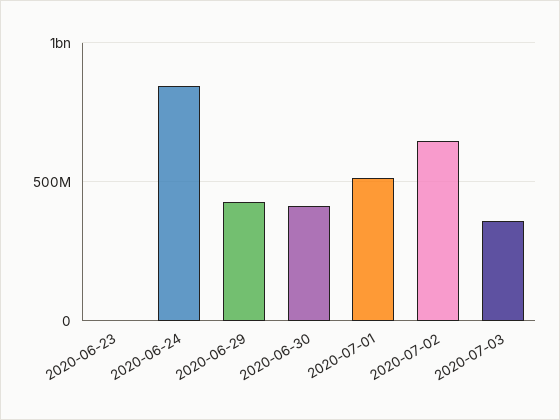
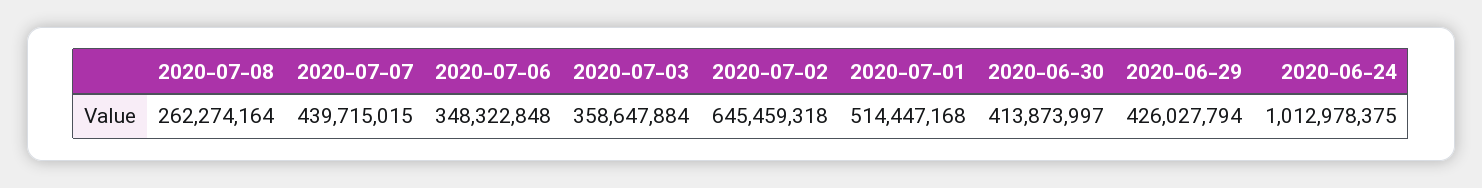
2020-06-23: 0 -> none
2020-06-24: 850000000 -> 1012978375
2020-07-08: none -> 262274164
2020-07-07: none -> 439715015
2020-07-06: none -> 348322848

